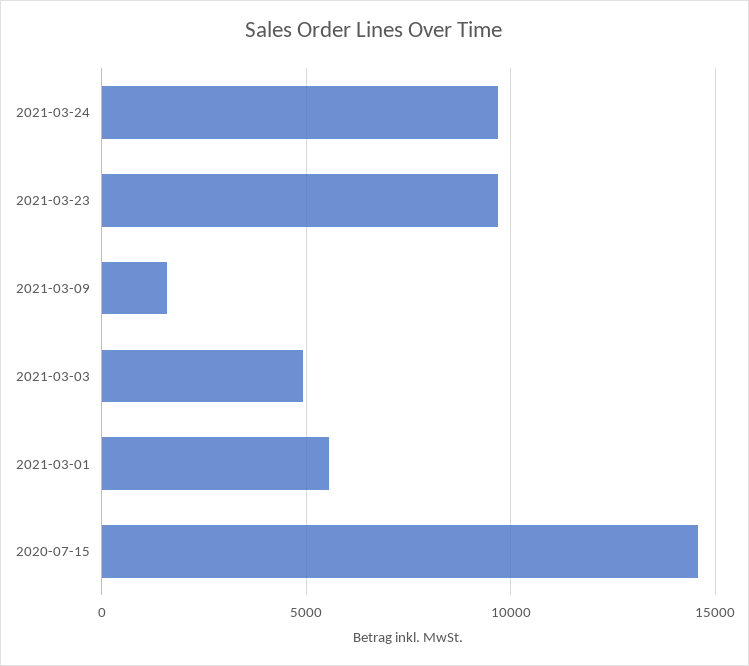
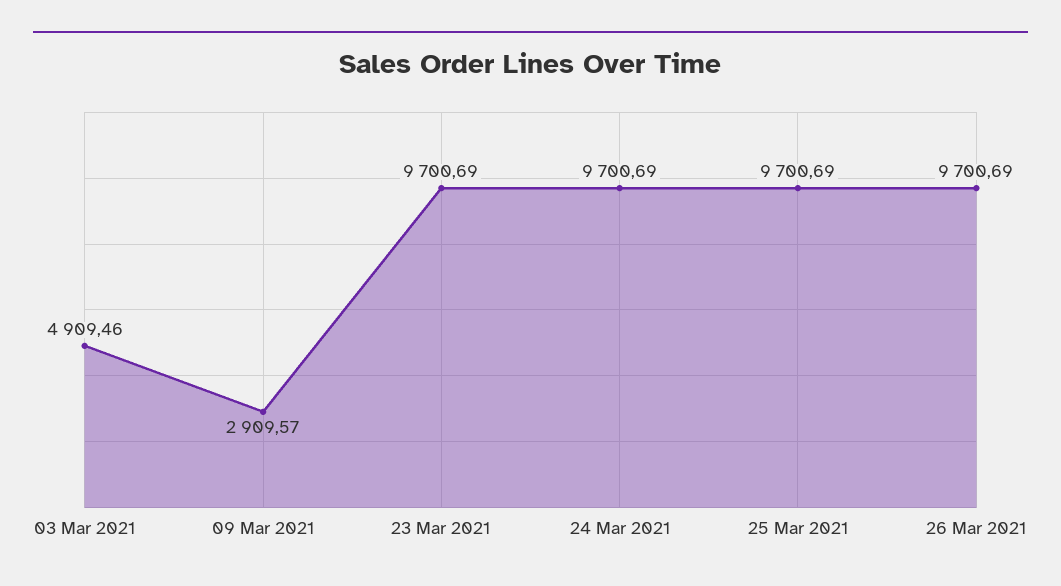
2021-03-09: 1500 -> 2909.57
2021-03-01: 5500 -> none
2020-07-15: 14500 -> none
25 Mar 2021: none -> 9700.69
26 Mar 2021: none -> 9700.69

